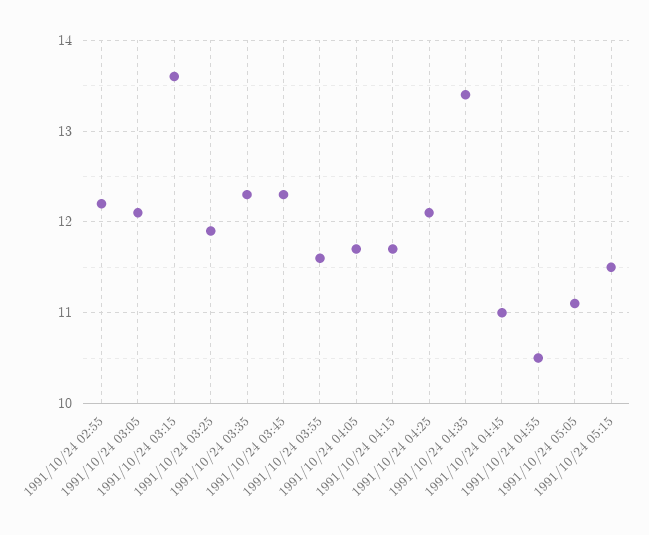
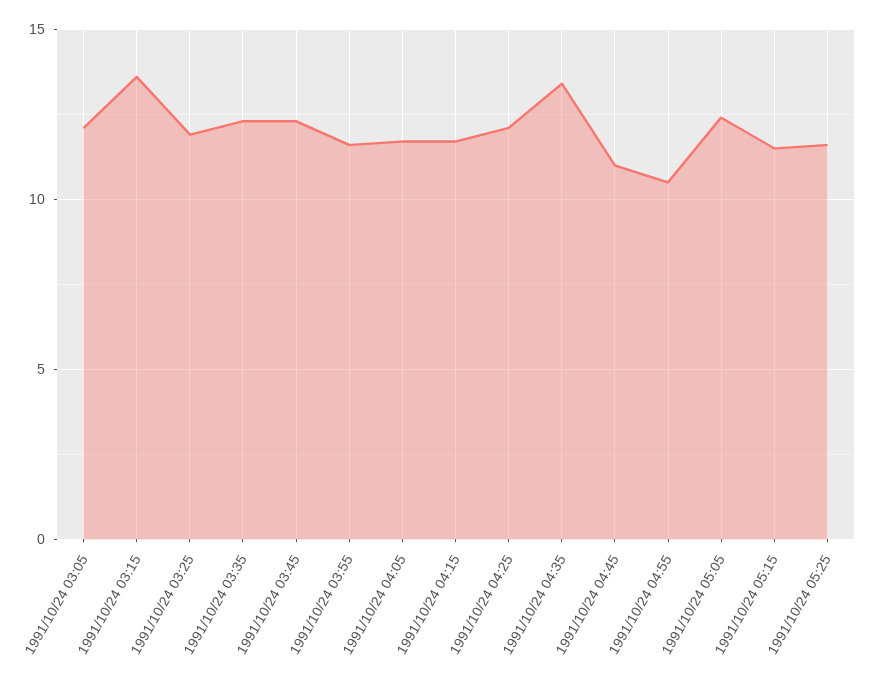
1991/10/24 02:55: 12.2 -> none
1991/10/24 05:05: 11.1 -> 12.5
1991/10/24 05:25: none -> 11.5

